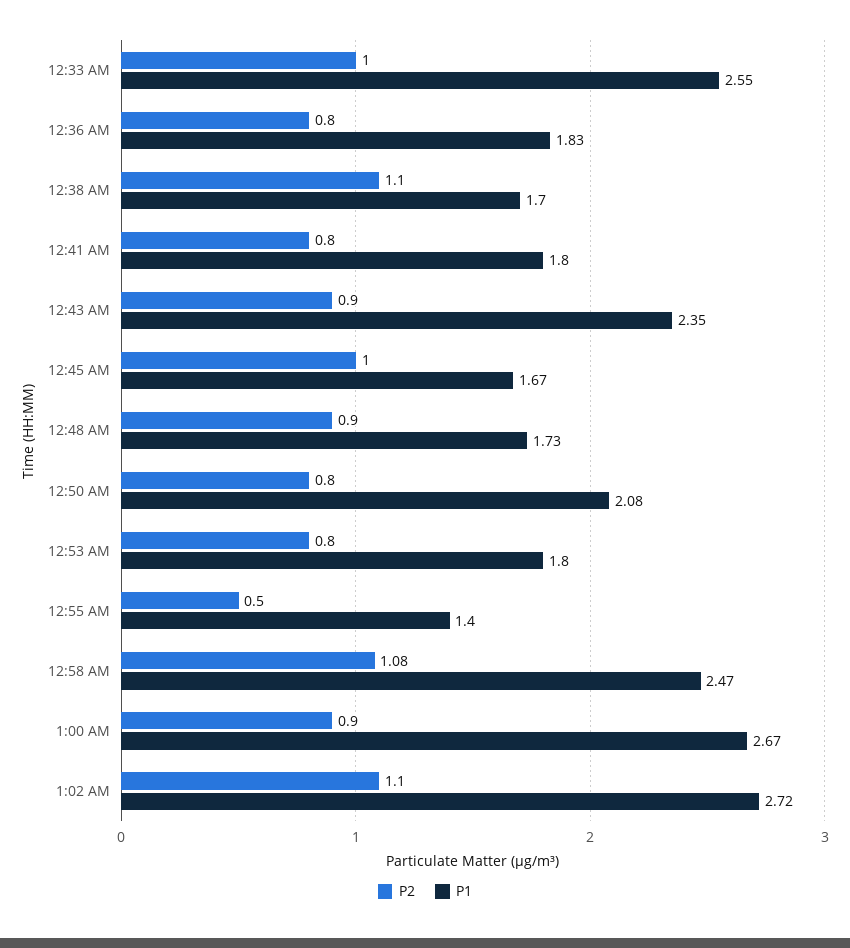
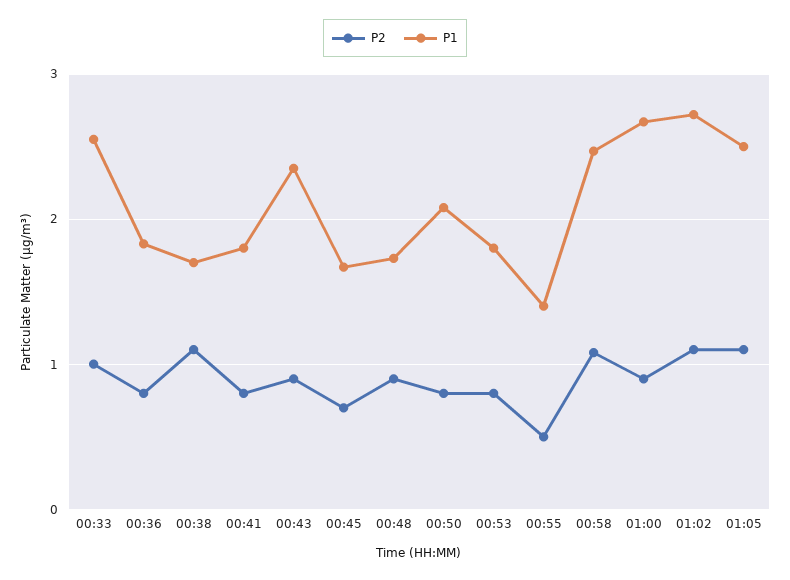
P2, 12:45 AM: 1 -> 0.7
P2, 01:05: none -> 1.1
P1, 01:05: none -> 2.5

